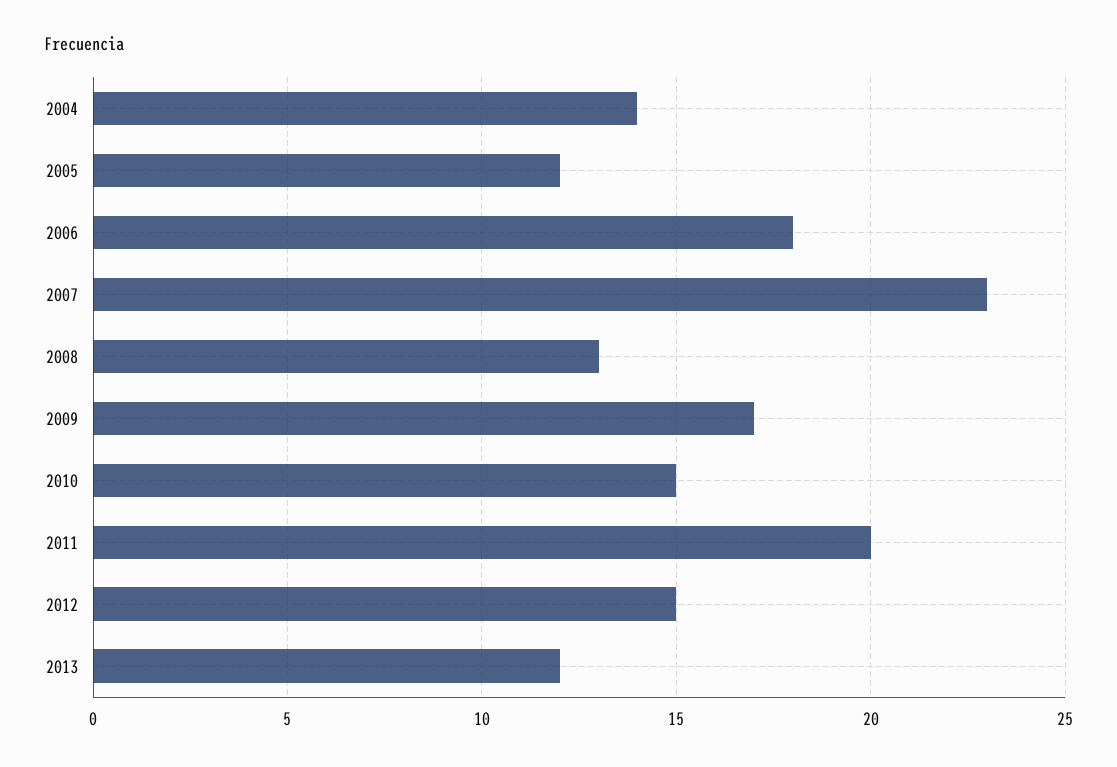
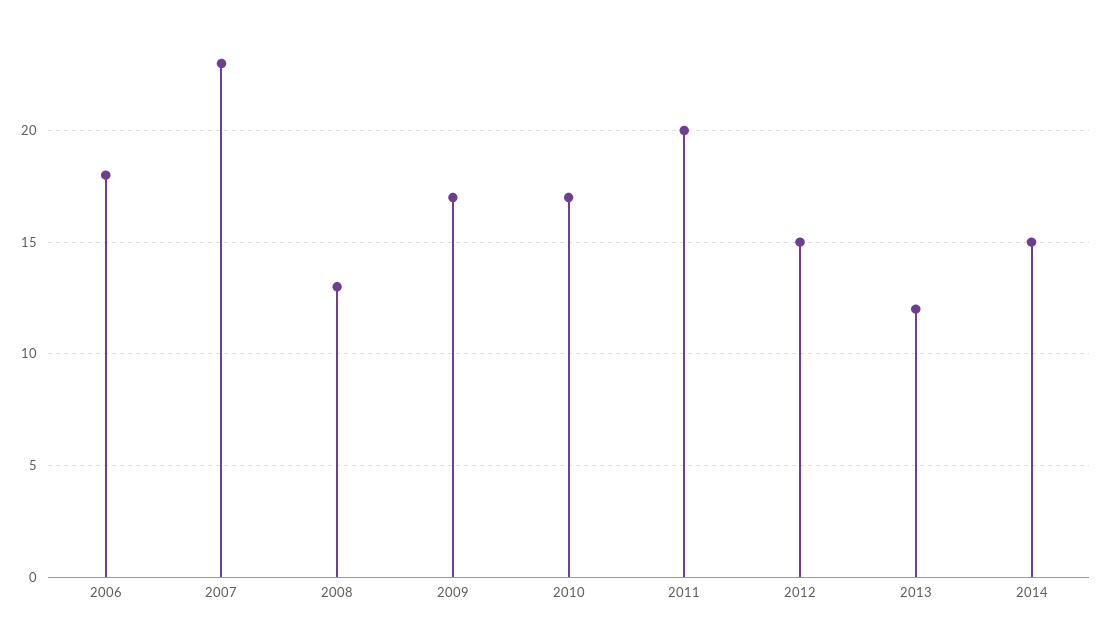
2004: 14 -> none
2005: 12 -> none
2010: 15 -> 17
2014: none -> 15

